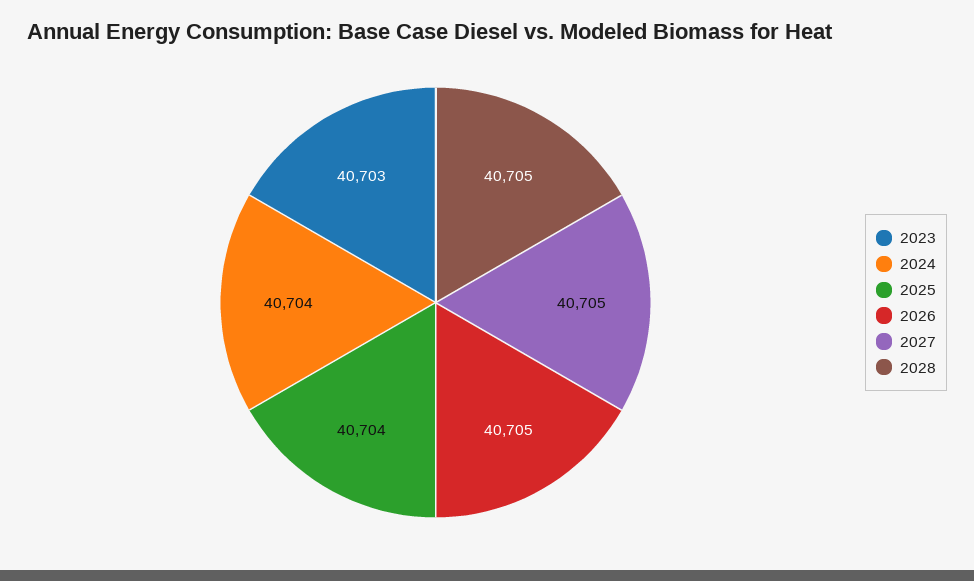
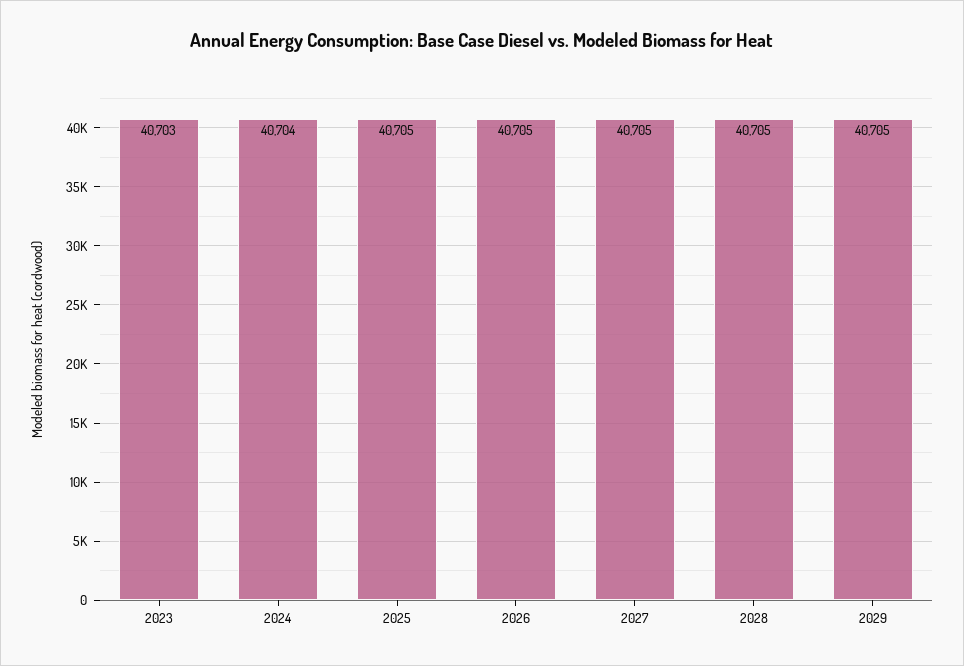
2025: 40704 -> 40705
2029: none -> 40705

